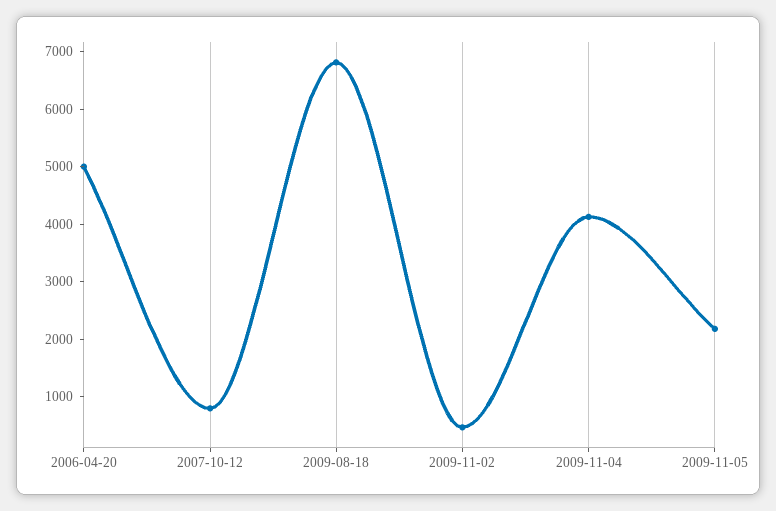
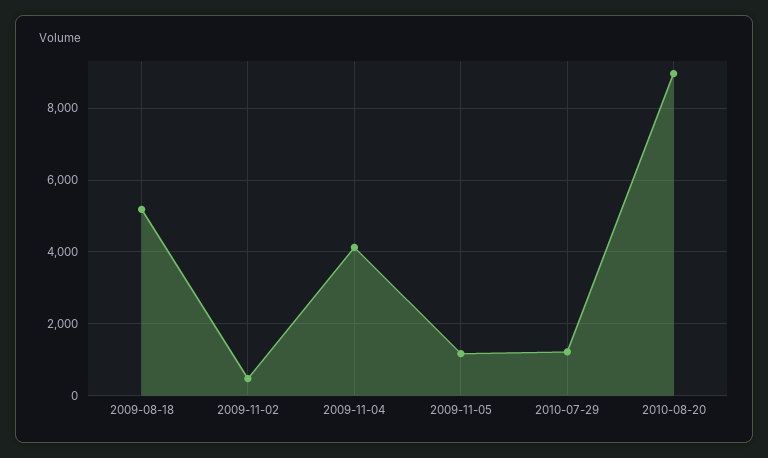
2006-04-20: 5000 -> none
2007-10-12: 800 -> none
2009-08-18: 6800 -> 5200
2009-11-05: 2200 -> 1200
2010-07-29: none -> 1200
2010-08-20: none -> 9000

